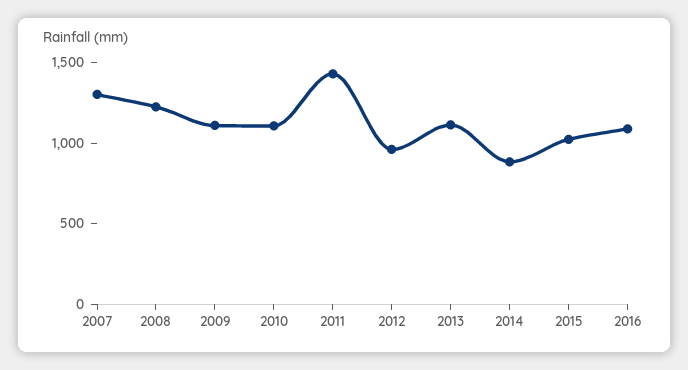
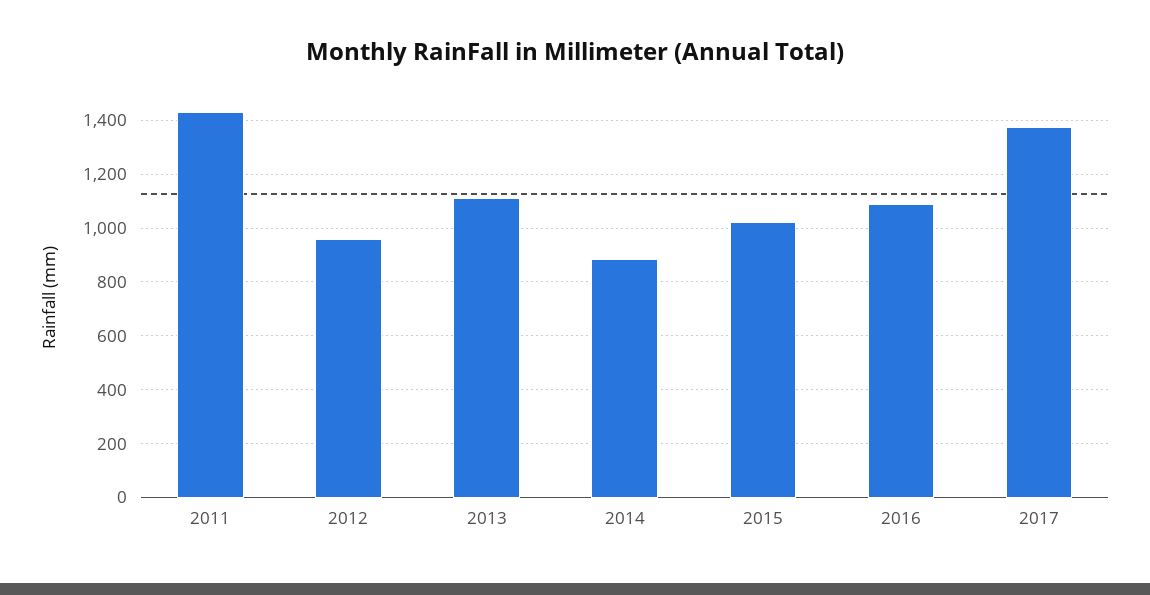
2007: 1300 -> none
2008: 1200 -> none
2009: 1100 -> none
2010: 1100 -> none
2017: none -> 1375

